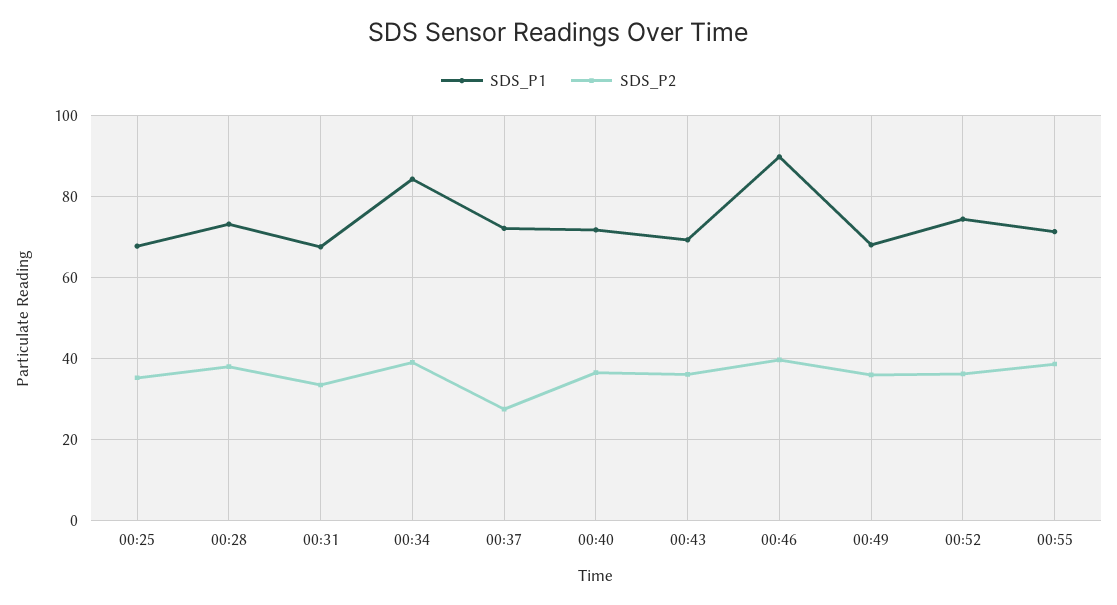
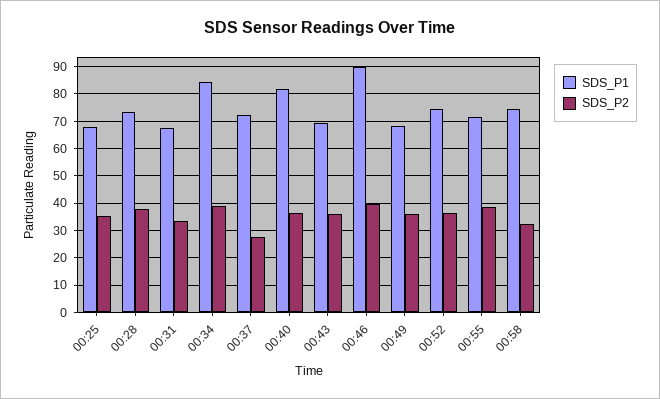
SDS_P1, 00:40: 72 -> 82.5
SDS_P1, 00:58: none -> 75
SDS_P2, 00:58: none -> 32.5

